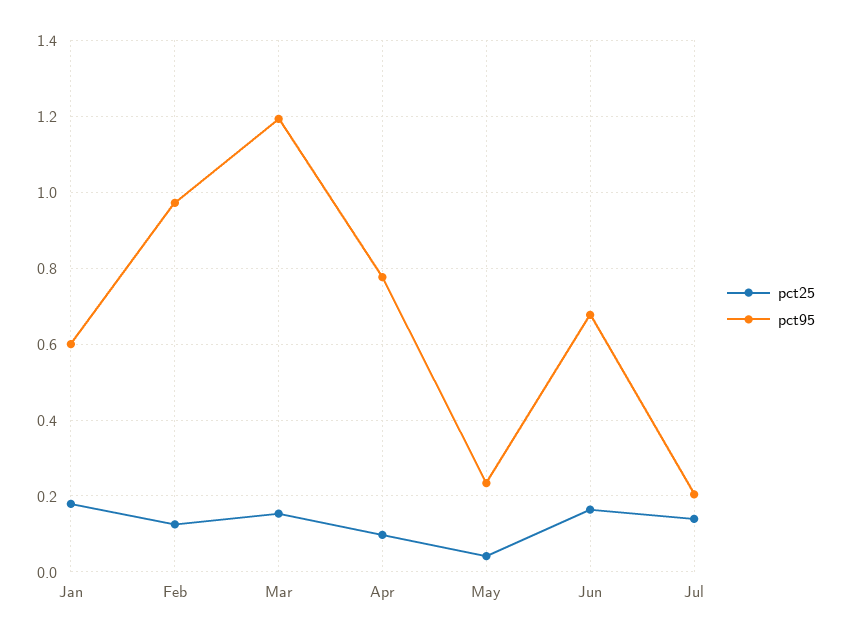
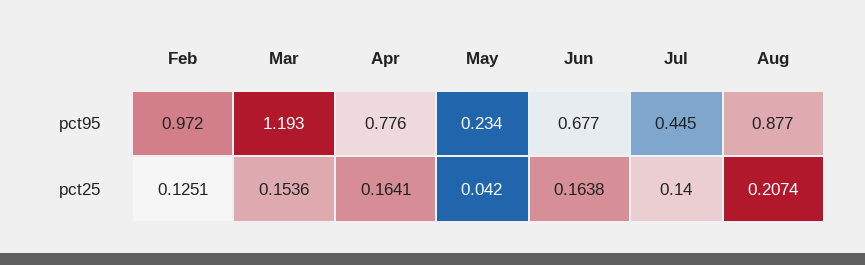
pct25, Jan: 0.18 -> none
pct95, Jan: 0.6 -> none
pct25, Apr: 0.1 -> 0.1641
pct95, Jul: 0.2 -> 0.445
pct95, Aug: none -> 0.877
pct25, Aug: none -> 0.2074

